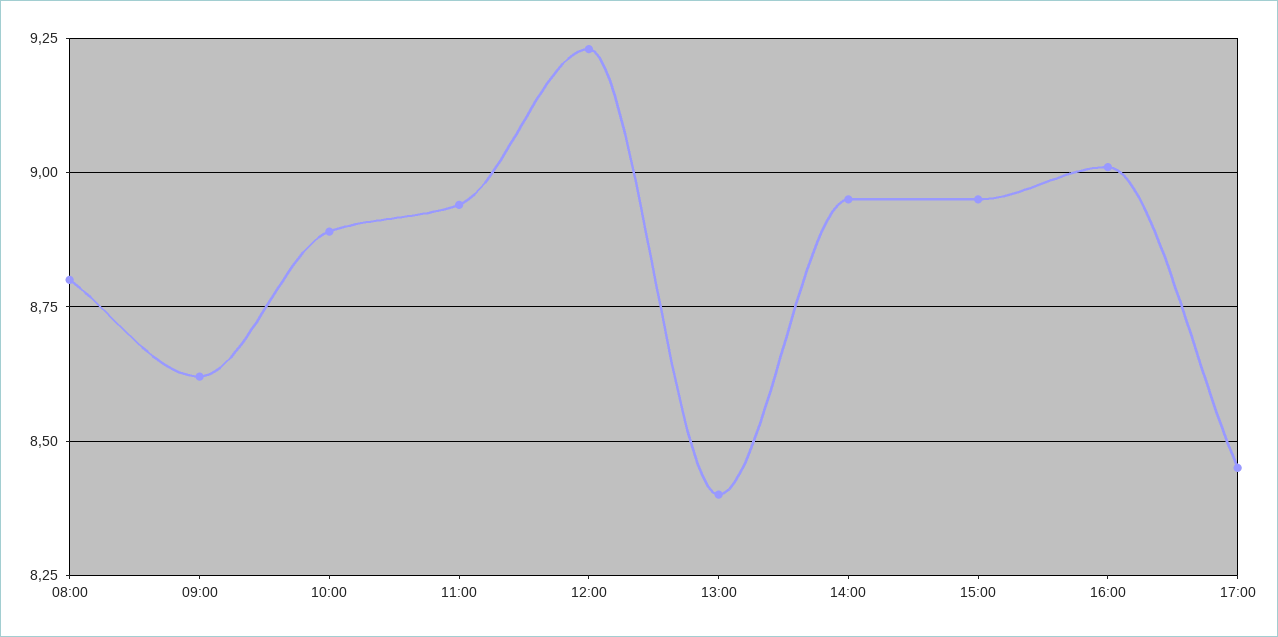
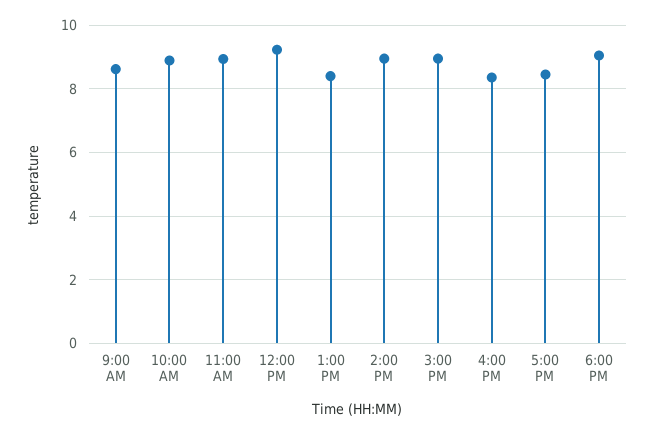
08:00: 8.8 -> none
16:00: 9 -> 8.4
6:00 PM: none -> 9

